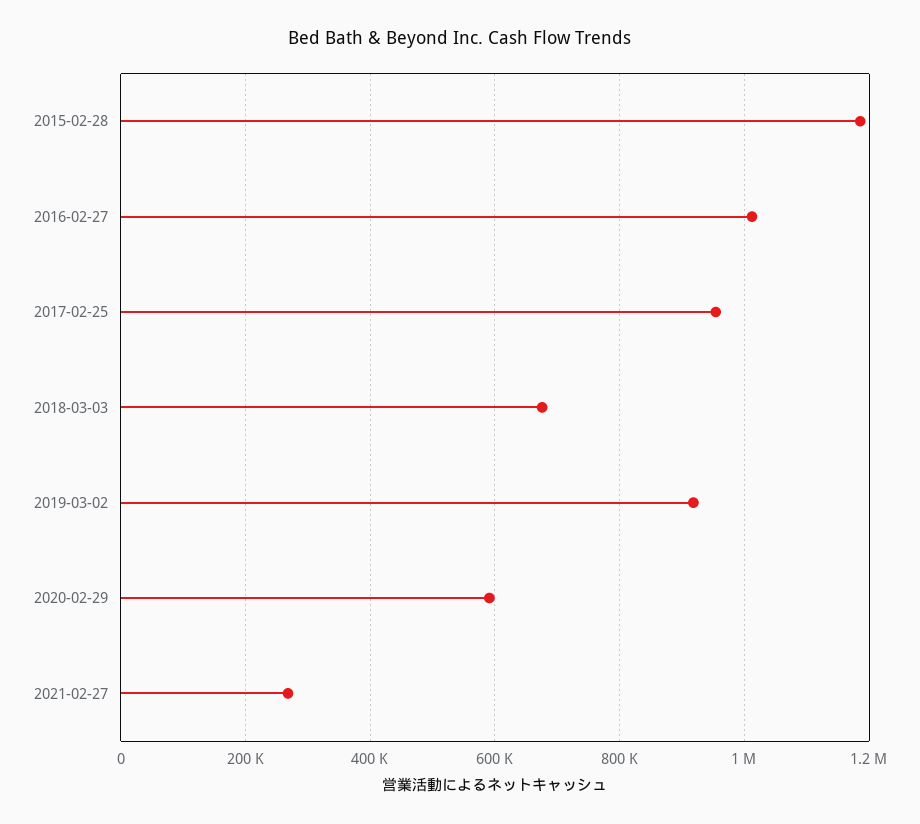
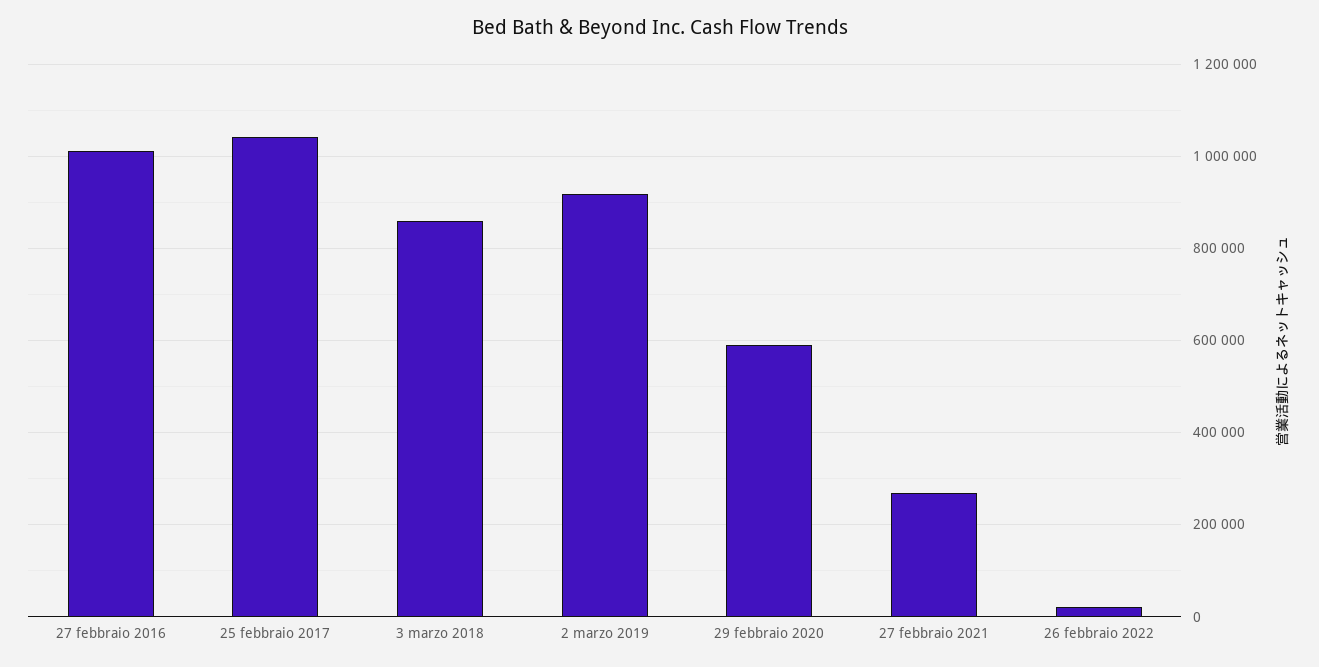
2015-02-28: 1180000 -> none
2017-02-25: 960000 -> 1040000
2018-03-03: 680000 -> 860000
26 febbraio 2022: none -> 20000

